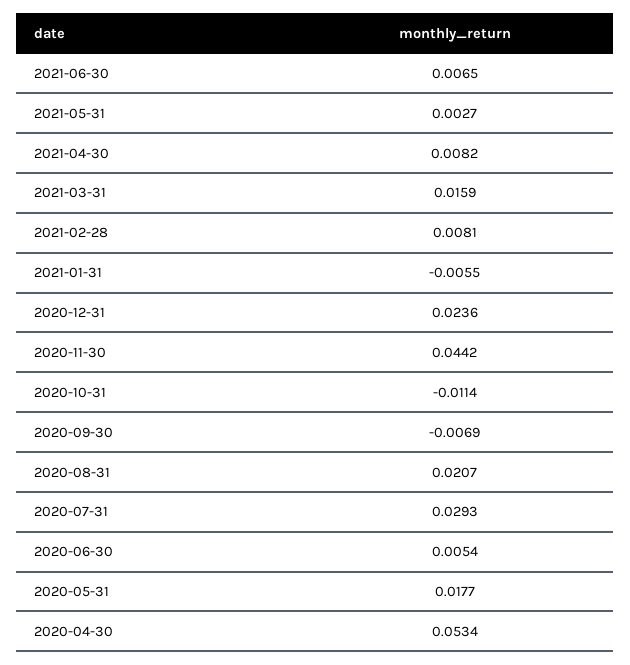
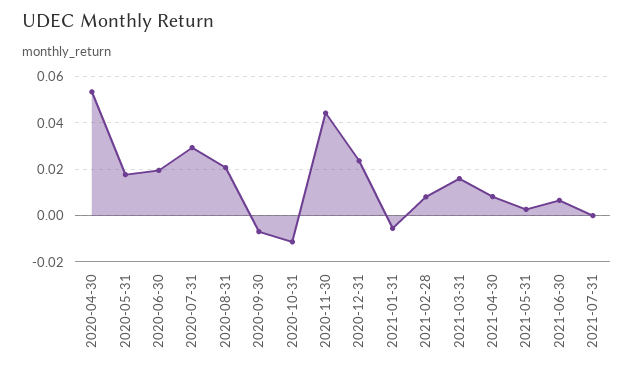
2020-06-30: 0.0054 -> 0.02
2021-07-31: none -> 0

